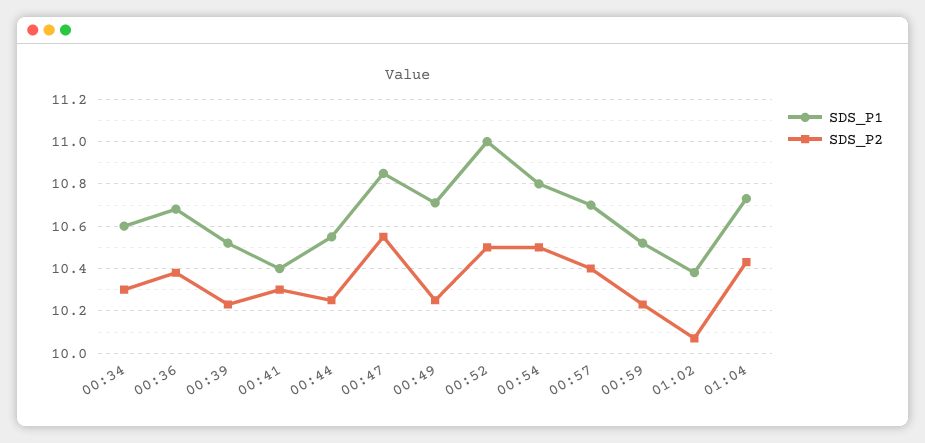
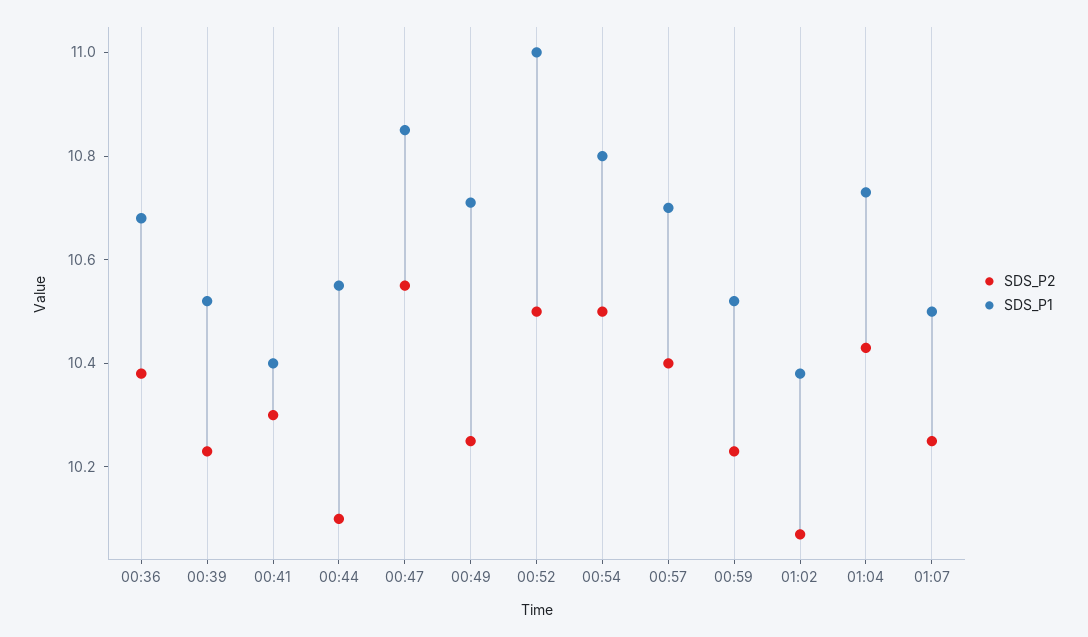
SDS_P1, 00:34: 10.6 -> none
SDS_P2, 00:34: 10.3 -> none
SDS_P2, 00:44: 10.25 -> 10.1
SDS_P2, 01:07: none -> 10.25
SDS_P1, 01:07: none -> 10.5

